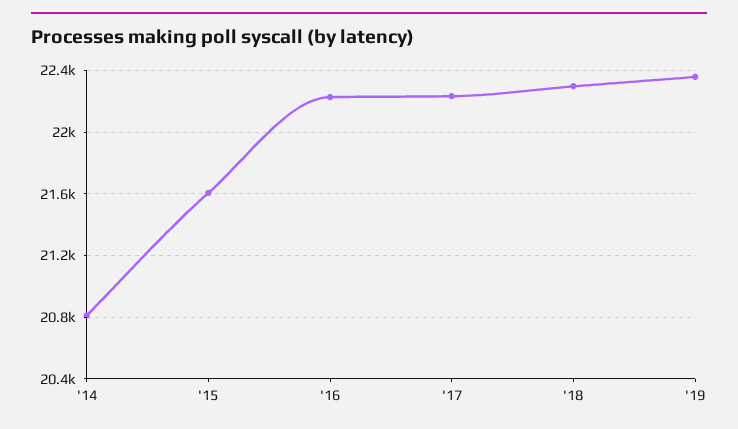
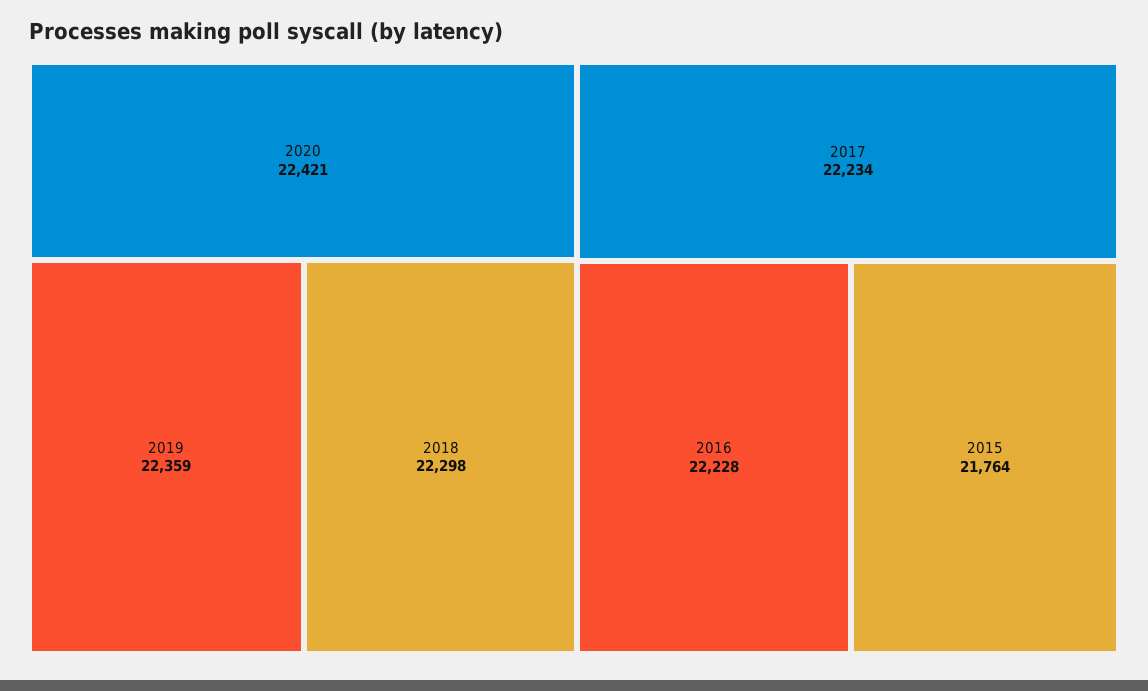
'14: 20800 -> none
'15: 21600 -> 21764
2020: none -> 22421

